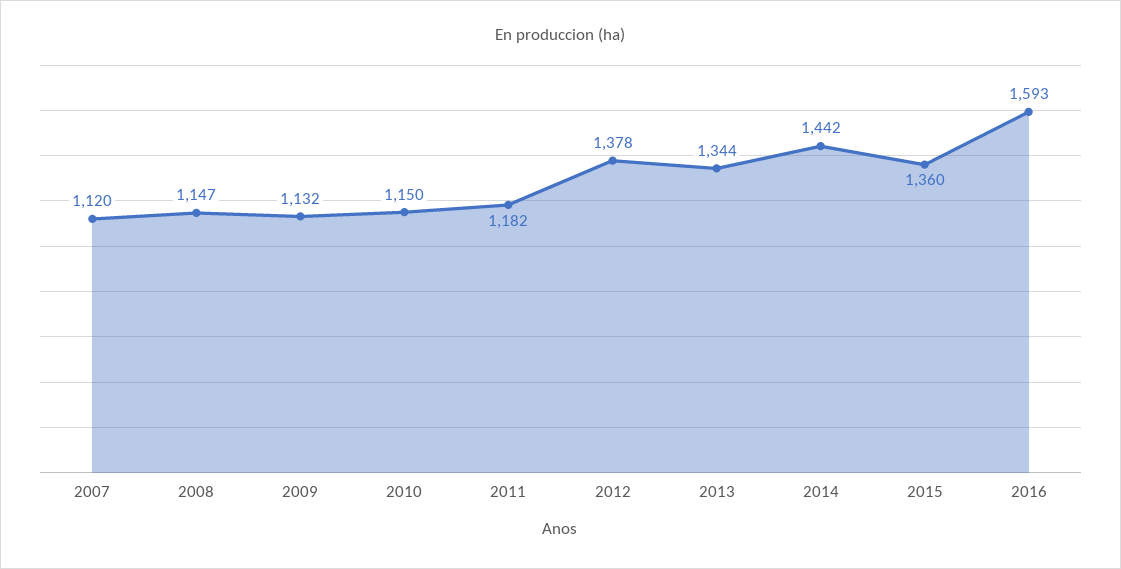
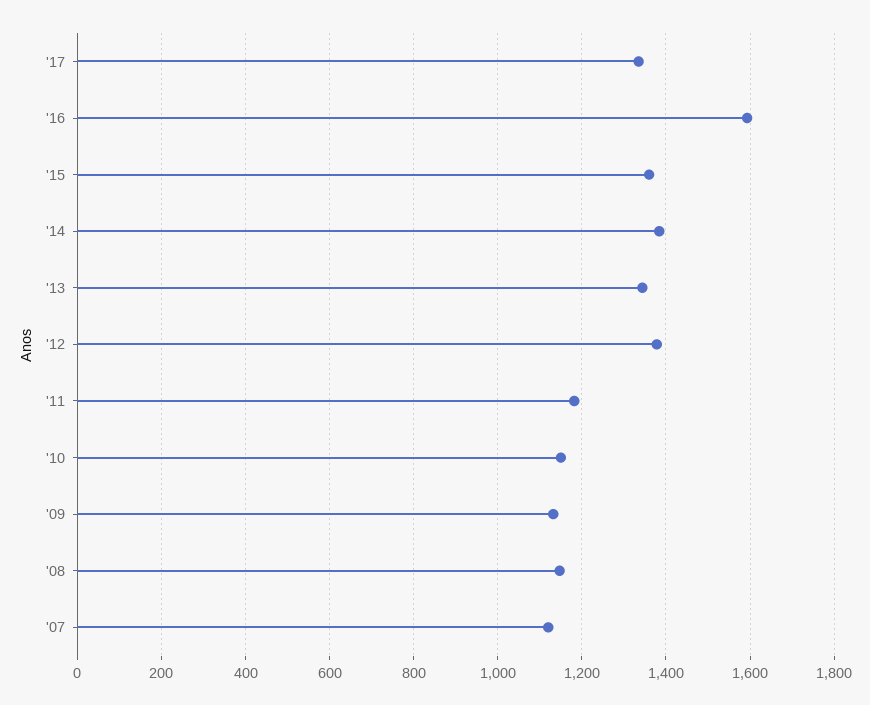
2014: 1442 -> 1380
'17: none -> 1340

